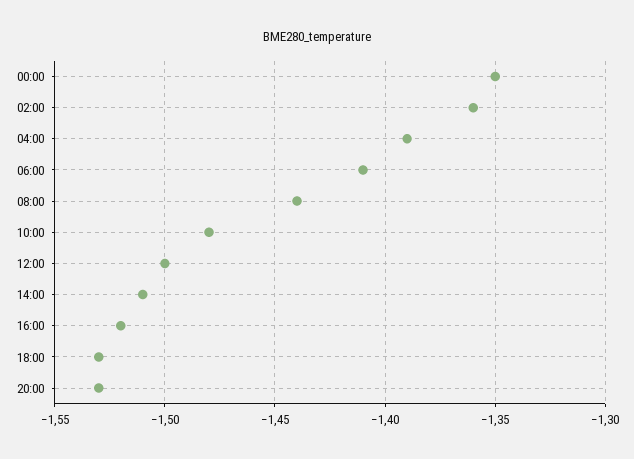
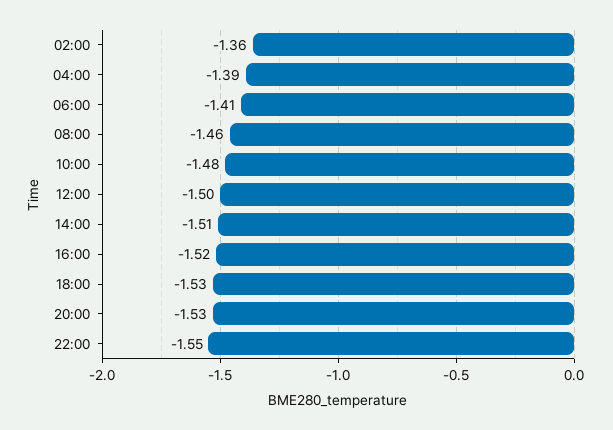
00:00: -1.35 -> none
08:00: -1.44 -> -1.46
22:00: none -> -1.55

